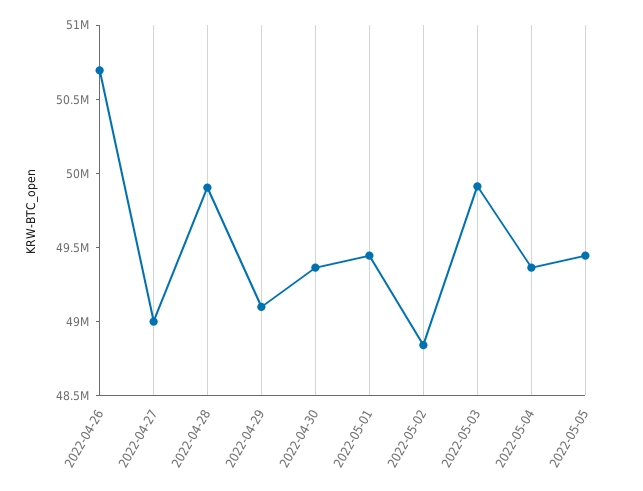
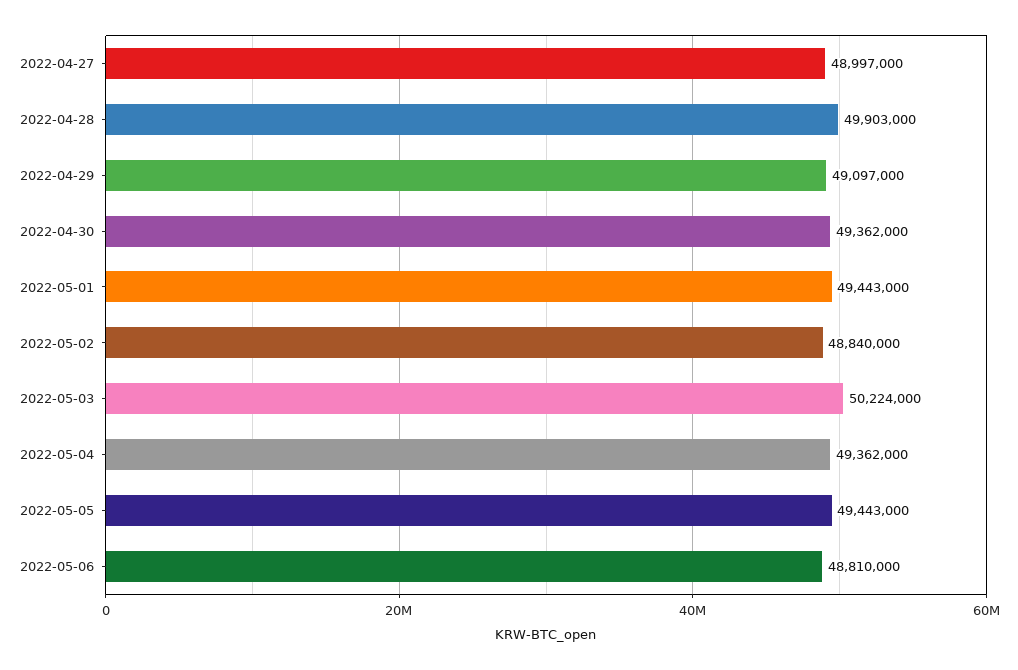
2022-04-26: 50700000 -> none
2022-05-03: 49900000 -> 50224000
2022-05-06: none -> 48810000

